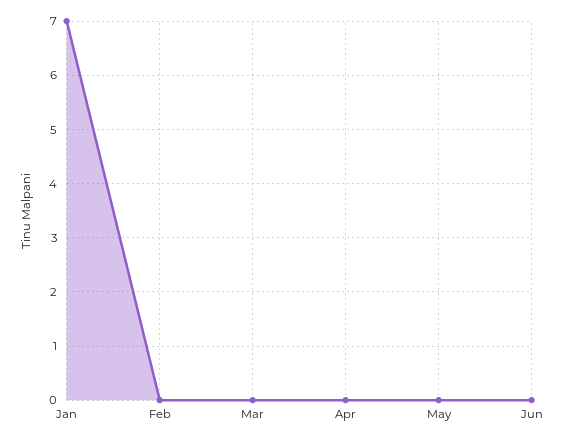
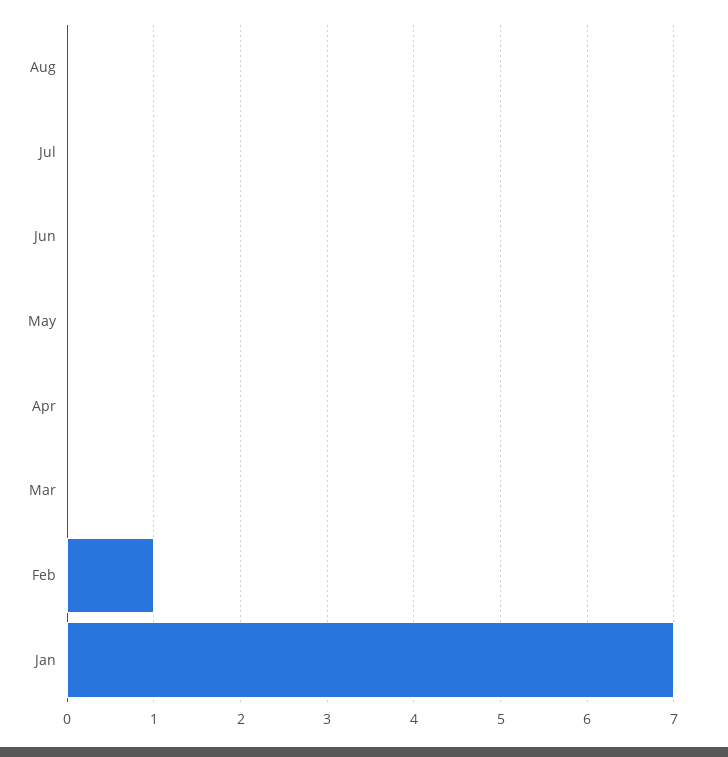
Feb: 0 -> 1
Aug: none -> 0
Jul: none -> 0

